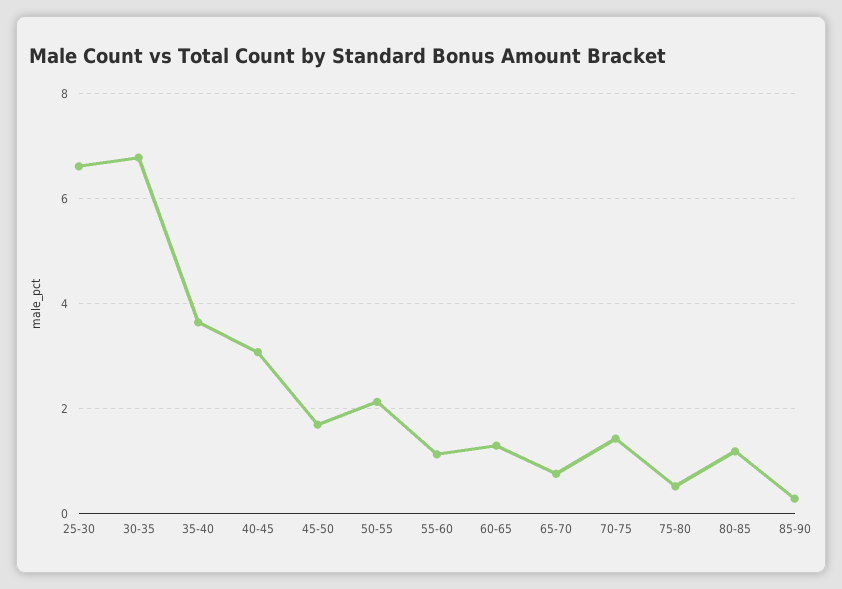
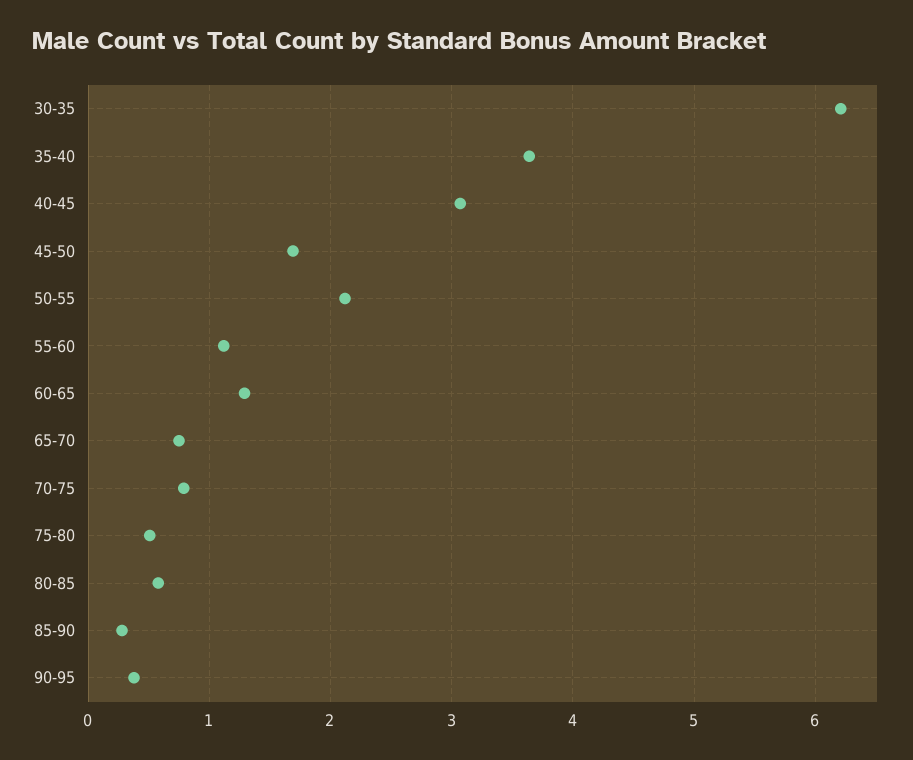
25-30: 6.6 -> none
30-35: 6.8 -> 6.2
70-75: 1.4 -> 0.8
80-85: 1.2 -> 0.6
90-95: none -> 0.4

